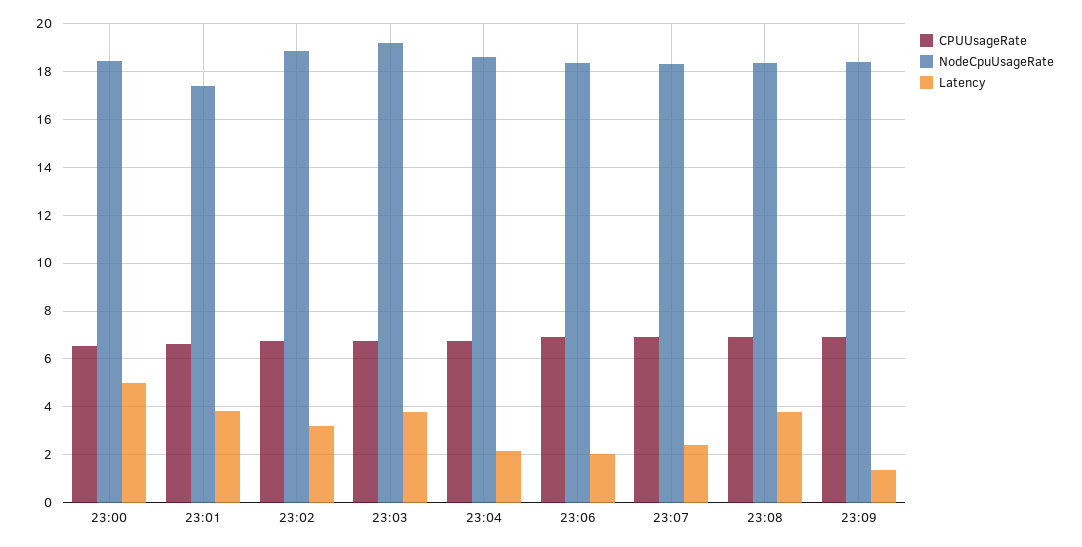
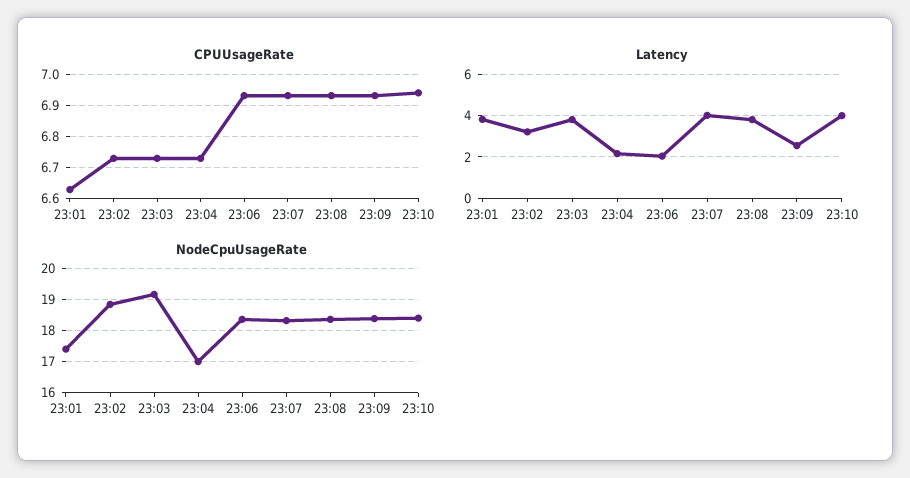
CPUUsageRate, 23:00: 6.5 -> none
NodeCpuUsageRate, 23:00: 18.5 -> none
Latency, 23:00: 5 -> none
NodeCpuUsageRate, 23:04: 18.5 -> 17
Latency, 23:07: 2.5 -> 4
Latency, 23:09: 1.5 -> 2.5
CPUUsageRate, 23:10: none -> 6.94
Latency, 23:10: none -> 4
NodeCpuUsageRate, 23:10: none -> 18.4

